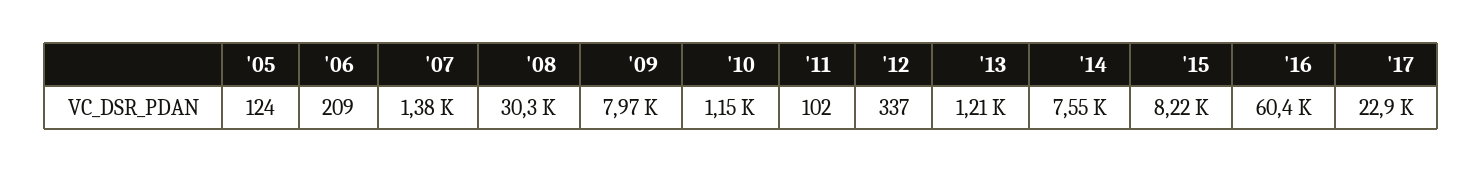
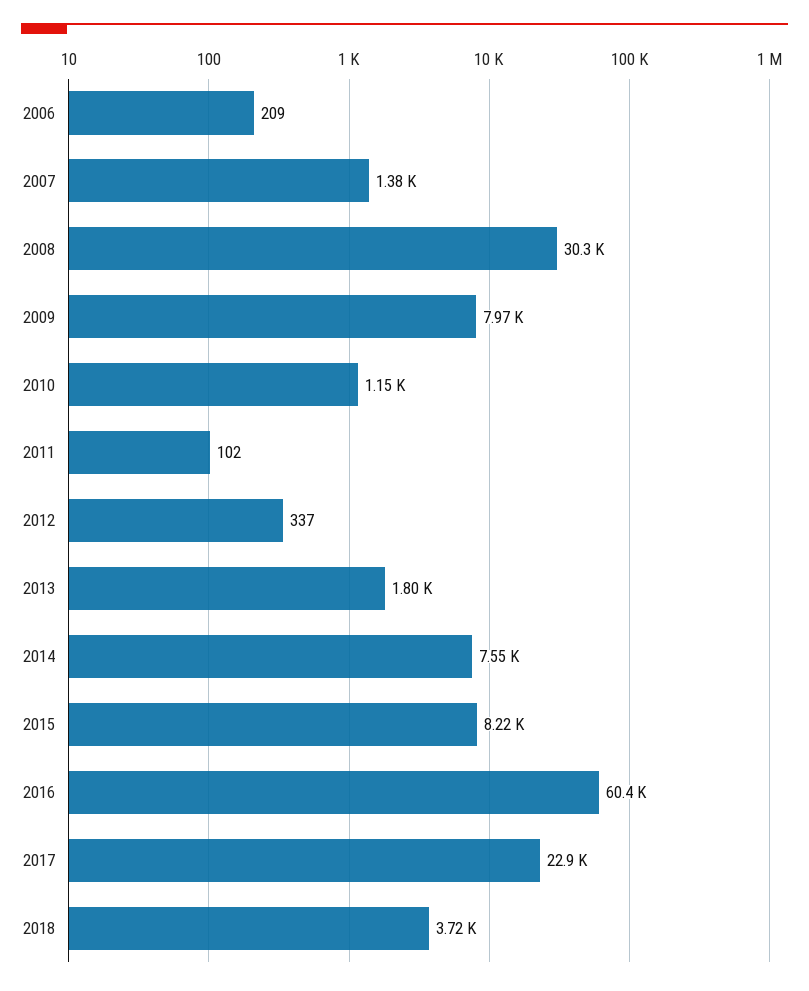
'05: 124 -> none
'13: 1210 -> 1800
2018: none -> 3720

